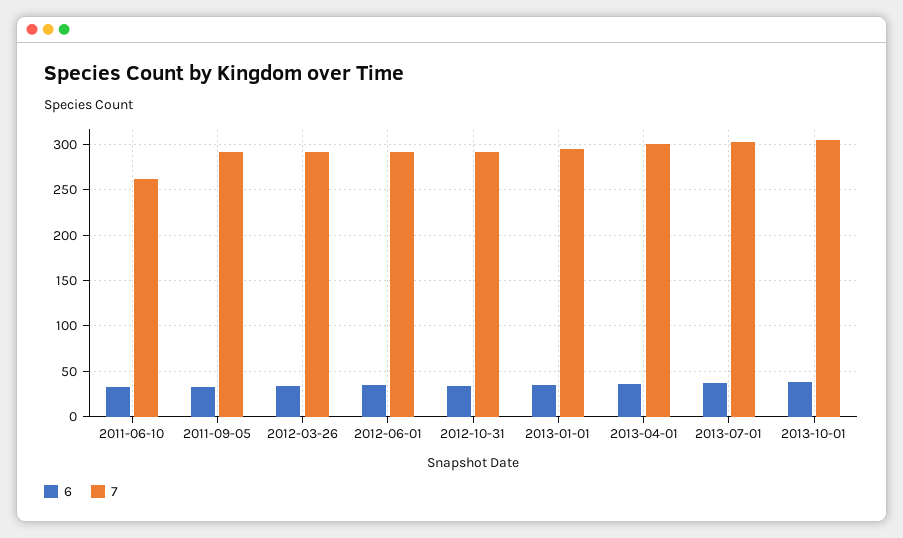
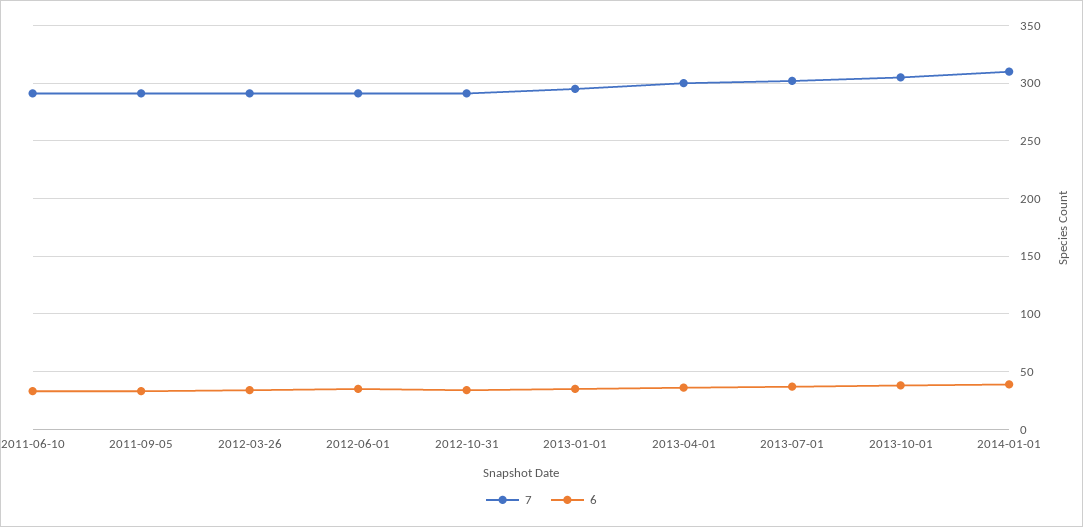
7, 2011-06-10: 260 -> 290
7, 2014-01-01: none -> 310
6, 2014-01-01: none -> 40

